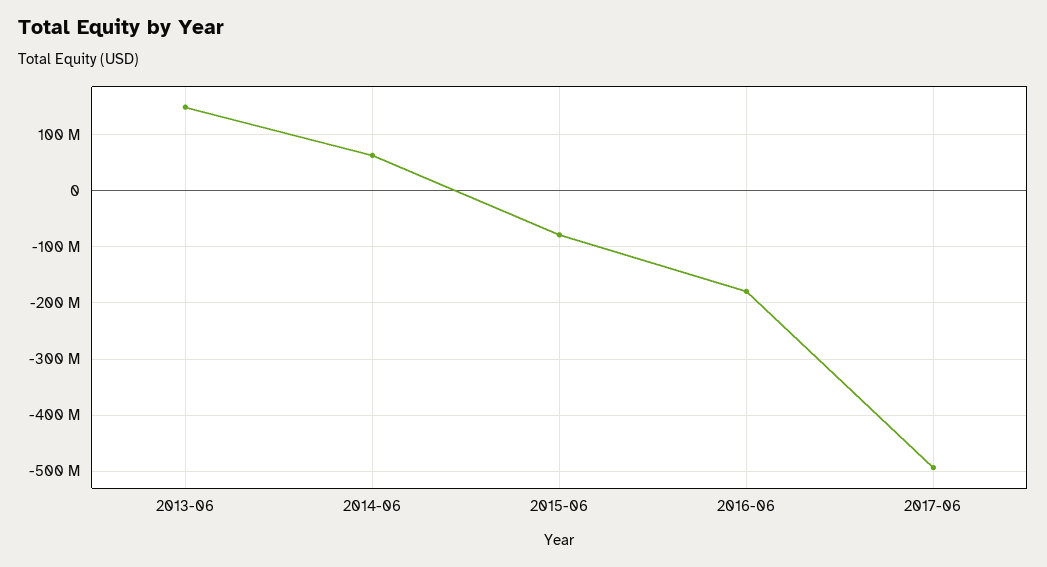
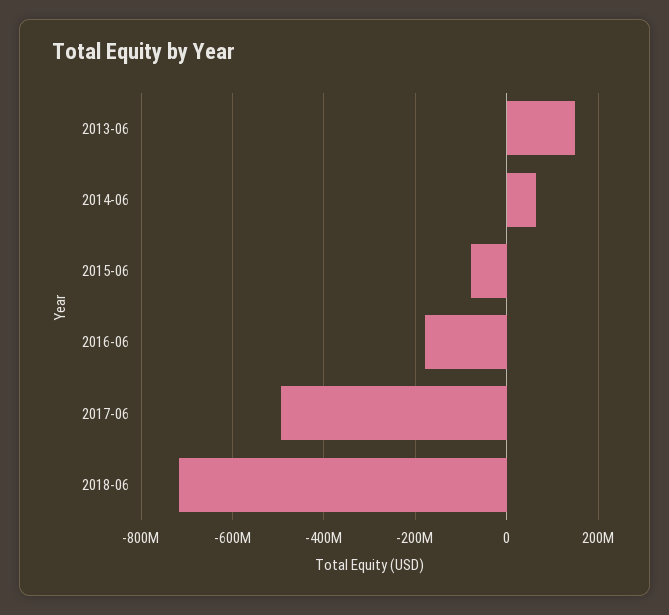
2018-06: none -> -720000000

